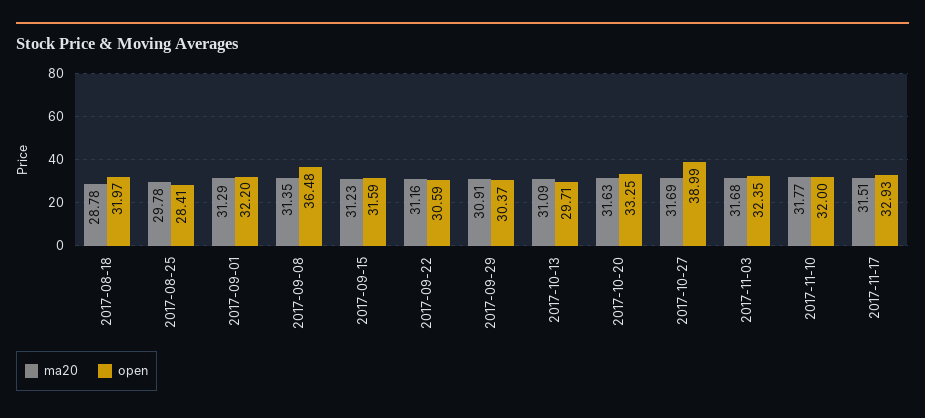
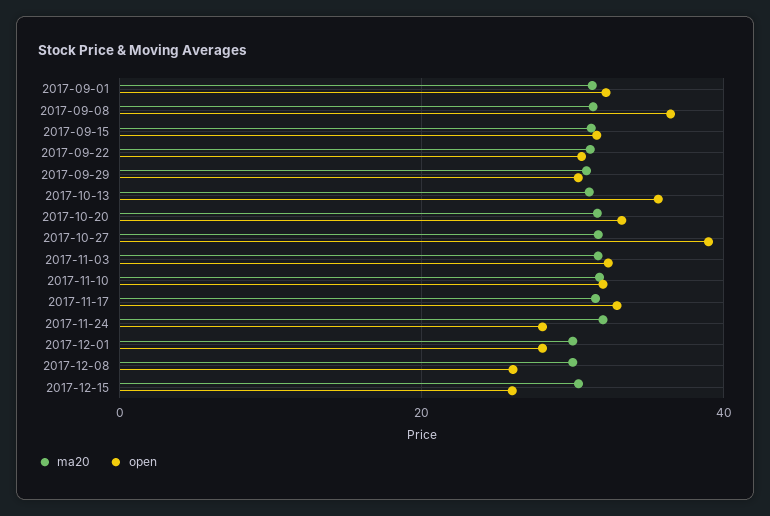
ma20, 2017-08-18: 28.78 -> none
open, 2017-08-18: 31.97 -> none
ma20, 2017-08-25: 29.78 -> none
open, 2017-08-25: 28.41 -> none
open, 2017-10-13: 29.71 -> 36
ma20, 2017-11-24: none -> 32
open, 2017-11-24: none -> 28
ma20, 2017-12-01: none -> 30
open, 2017-12-01: none -> 28
ma20, 2017-12-08: none -> 30
open, 2017-12-08: none -> 26
ma20, 2017-12-15: none -> 30
open, 2017-12-15: none -> 26

